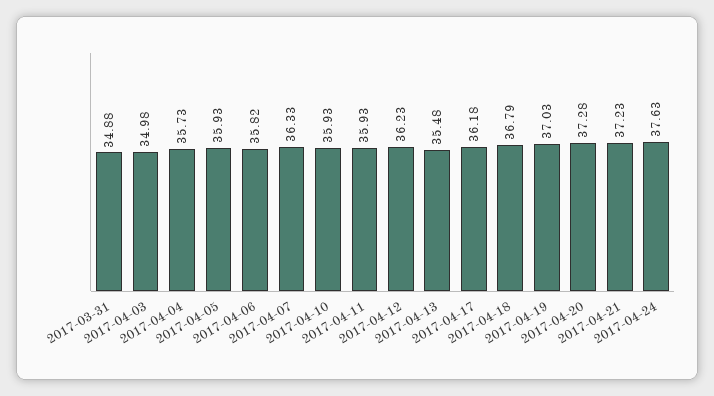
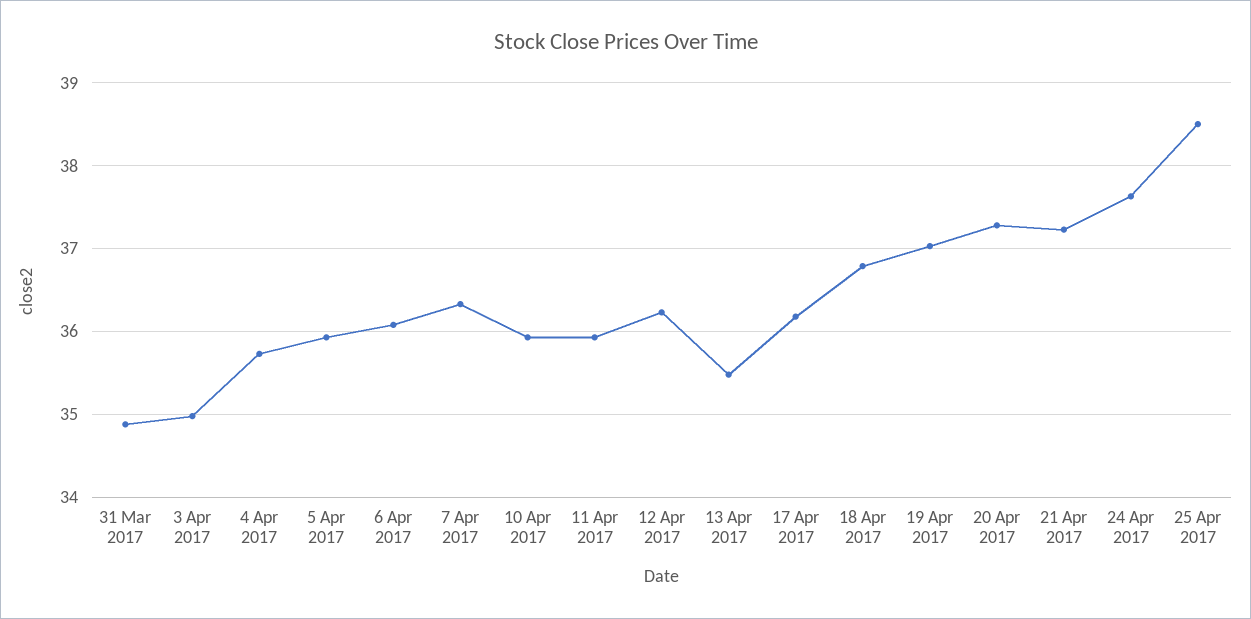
2017-04-06: 35.82 -> 36.1
25 Apr 2017: none -> 38.5

